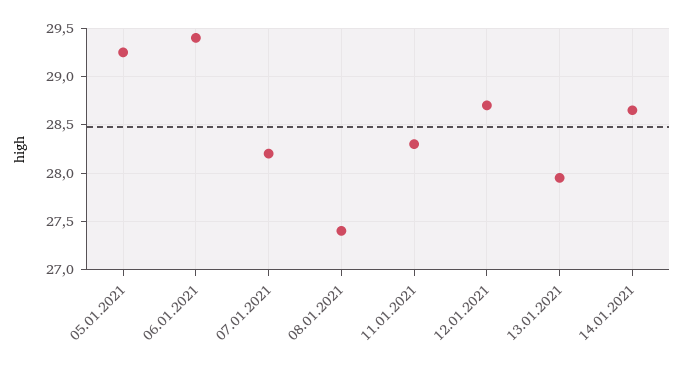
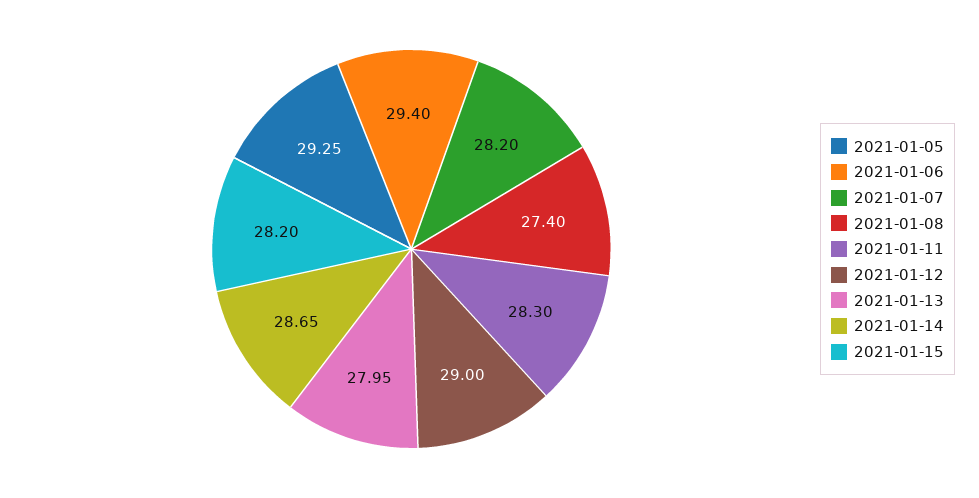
12.01.2021: 28.7 -> 29
2021-01-15: none -> 28.2

